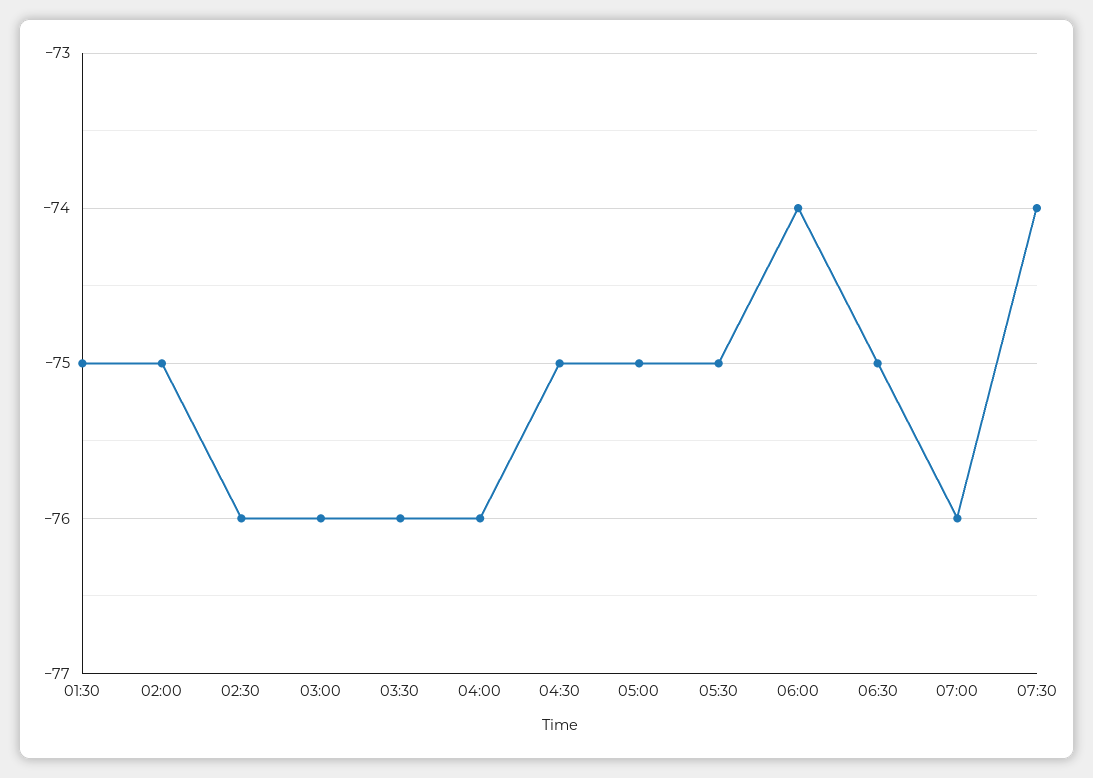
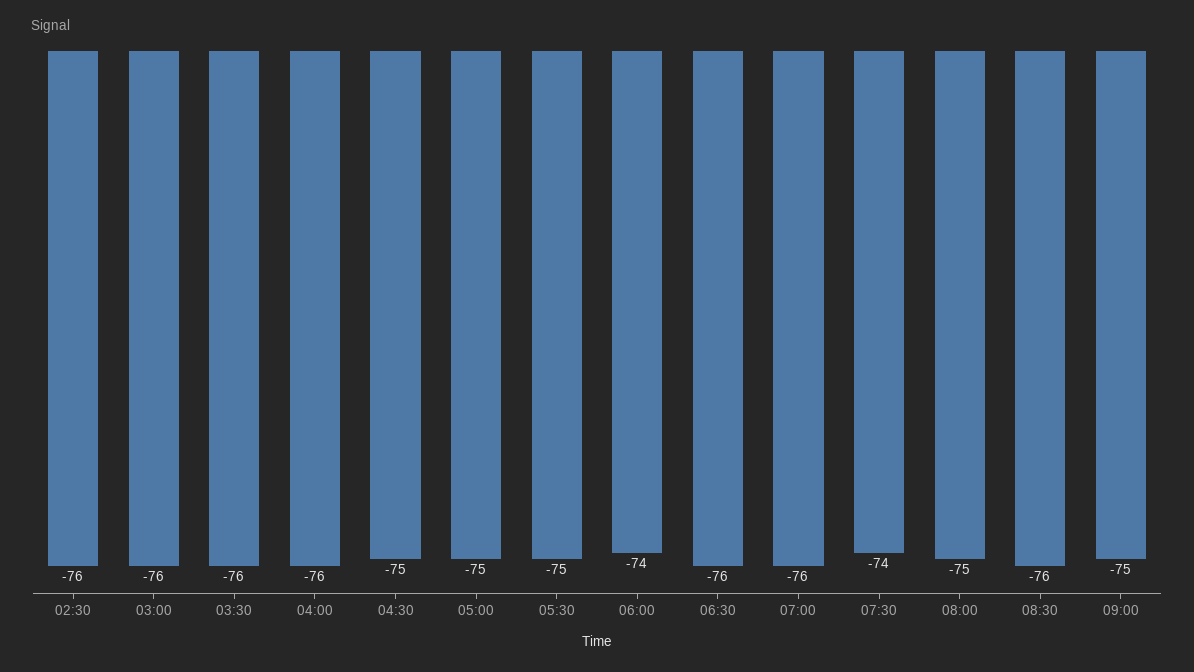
01:30: -75 -> none
02:00: -75 -> none
06:30: -75 -> -76
08:00: none -> -75
08:30: none -> -76
09:00: none -> -75

